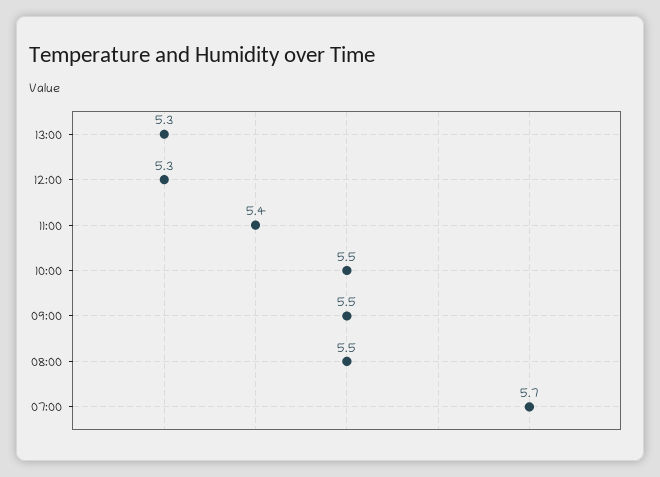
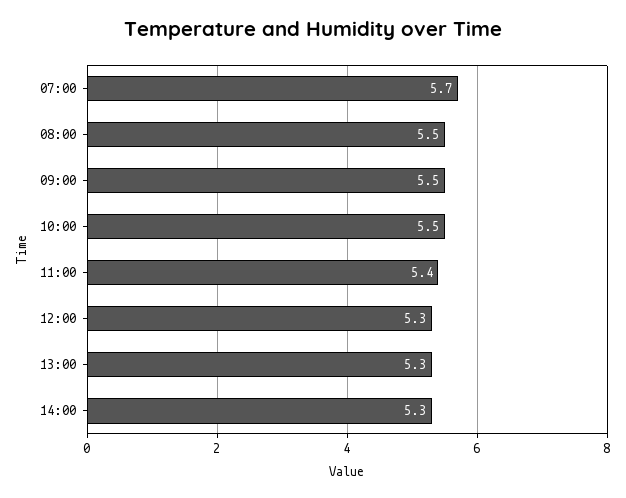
14:00: none -> 5.3

